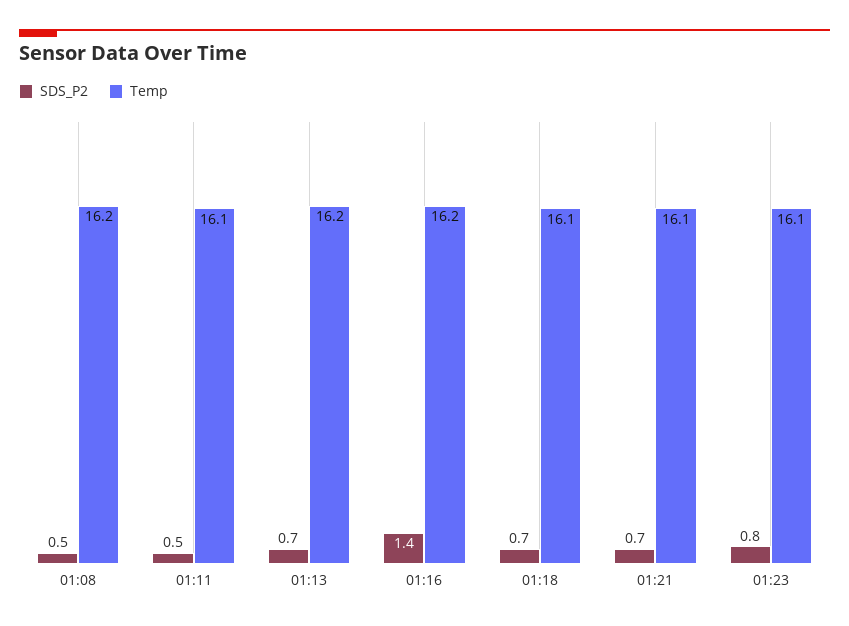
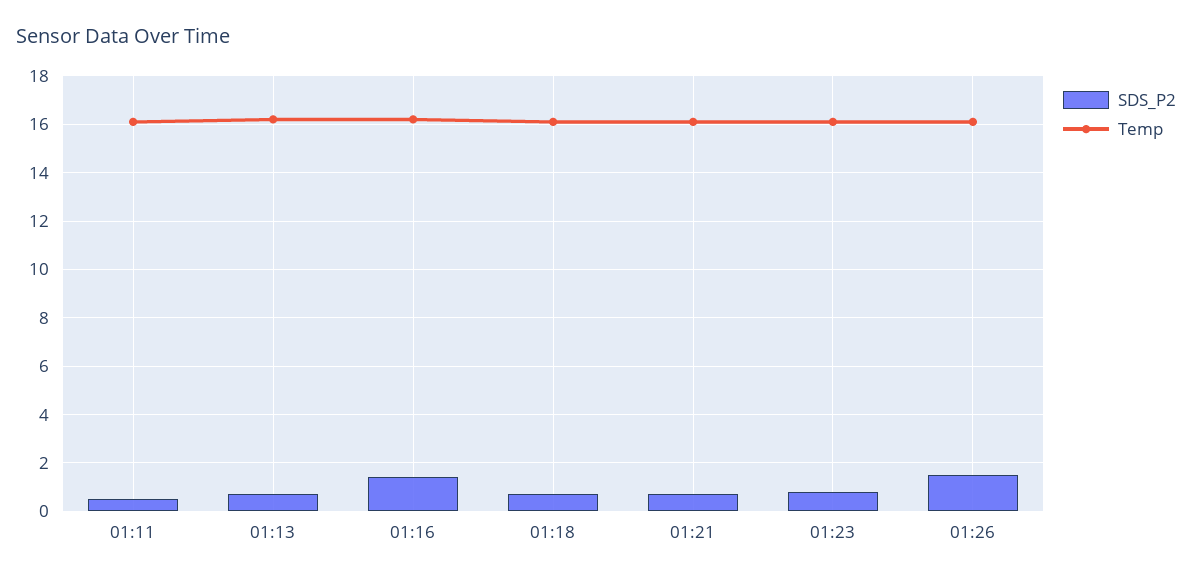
SDS_P2, 01:08: 0.5 -> none
Temp, 01:08: 16.2 -> none
SDS_P2, 01:26: none -> 1.5
Temp, 01:26: none -> 16

